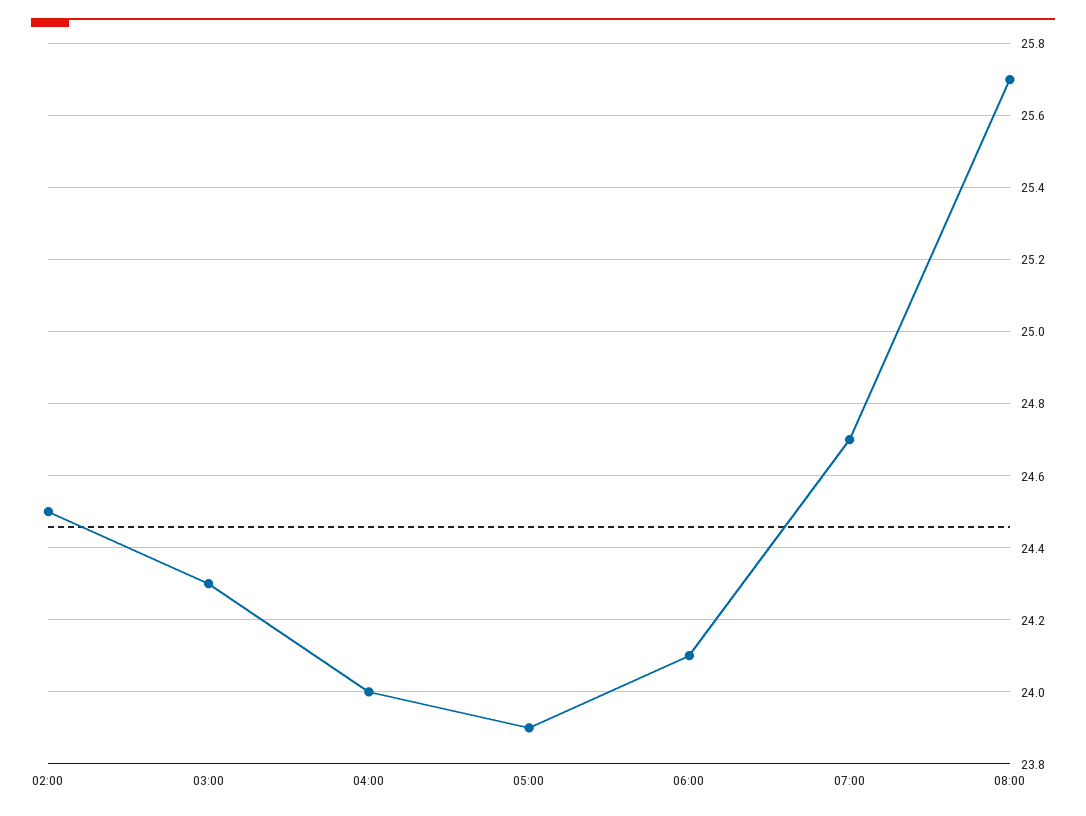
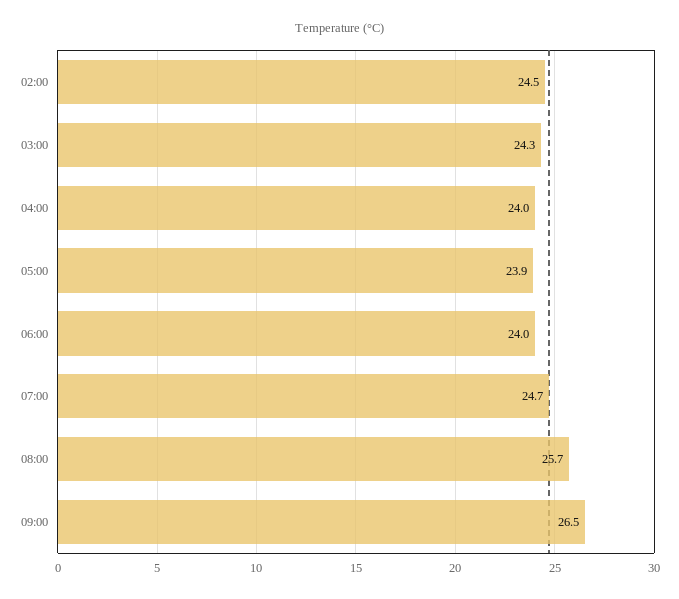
06:00: 24.1 -> 24
09:00: none -> 26.5

